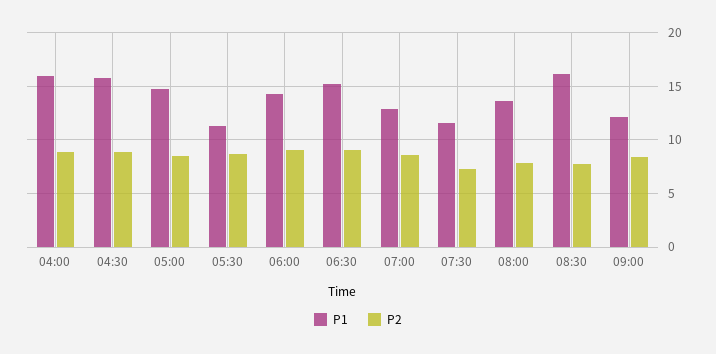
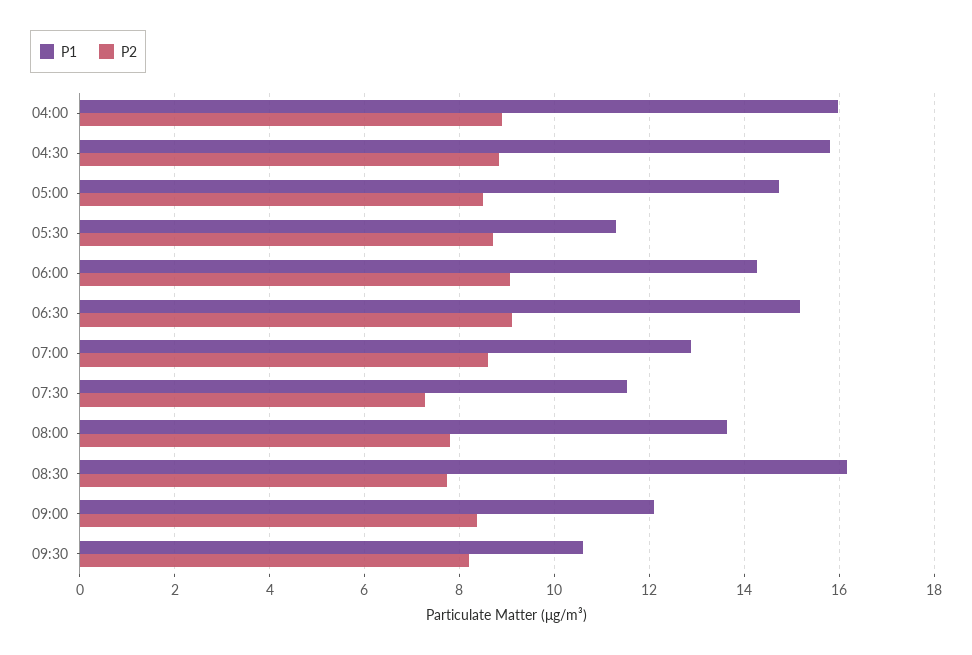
P1, 09:30: none -> 10.6
P2, 09:30: none -> 8.2

